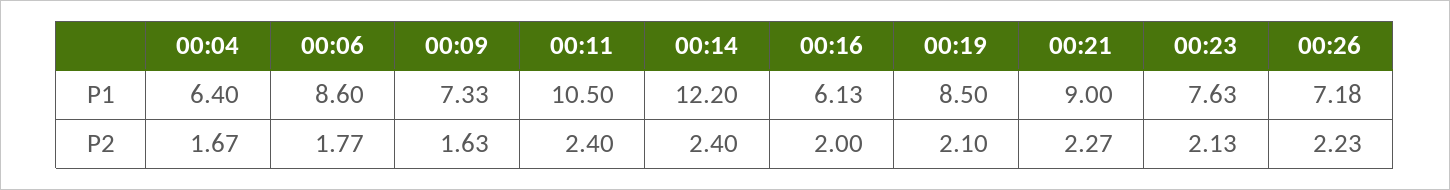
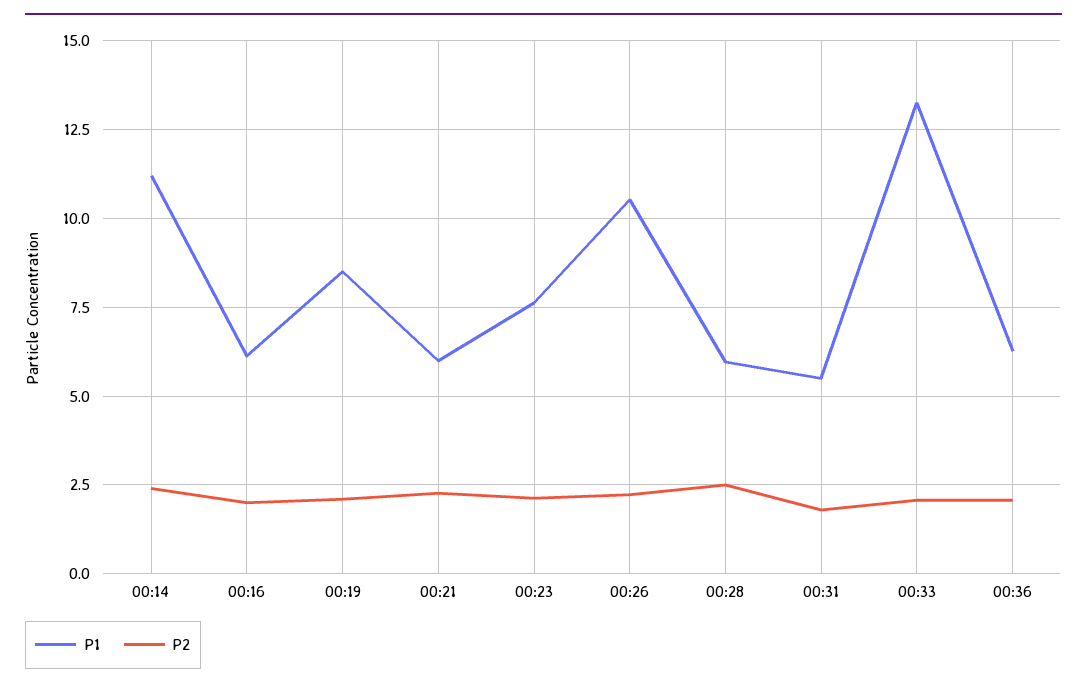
P1, 00:04: 6.4 -> none
P1, 00:06: 8.6 -> none
P1, 00:09: 7.33 -> none
P1, 00:11: 10.5 -> none
P1, 00:14: 12.2 -> 11.25
P1, 00:21: 9 -> 6
P1, 00:26: 7.18 -> 10.5
P2, 00:04: 1.67 -> none
P2, 00:06: 1.77 -> none
P2, 00:09: 1.63 -> none
P2, 00:11: 2.4 -> none
P1, 00:28: none -> 6
P2, 00:28: none -> 2.5
P1, 00:31: none -> 5.5
P2, 00:31: none -> 1.75
P1, 00:33: none -> 13.25
P2, 00:33: none -> 2
P1, 00:36: none -> 6.25
P2, 00:36: none -> 2

